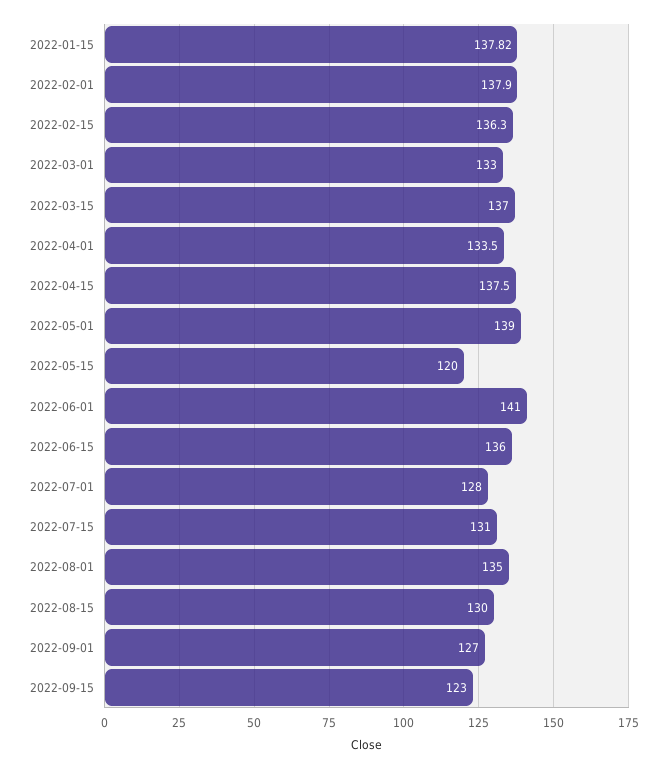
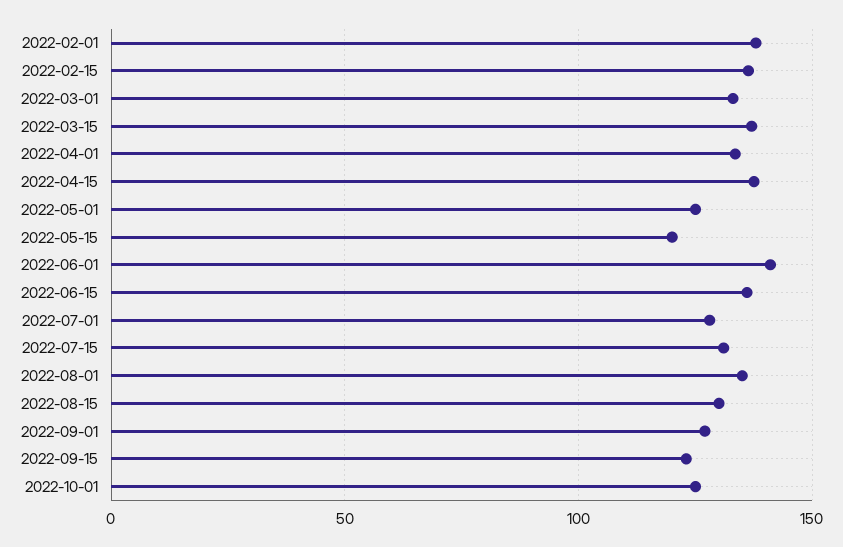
2022-01-15: 137.82 -> none
2022-05-01: 139 -> 125
2022-10-01: none -> 125

